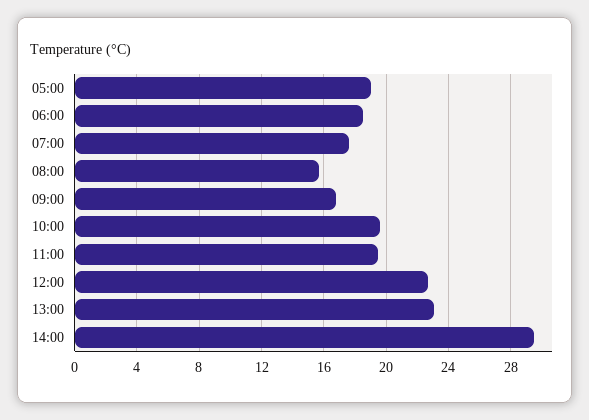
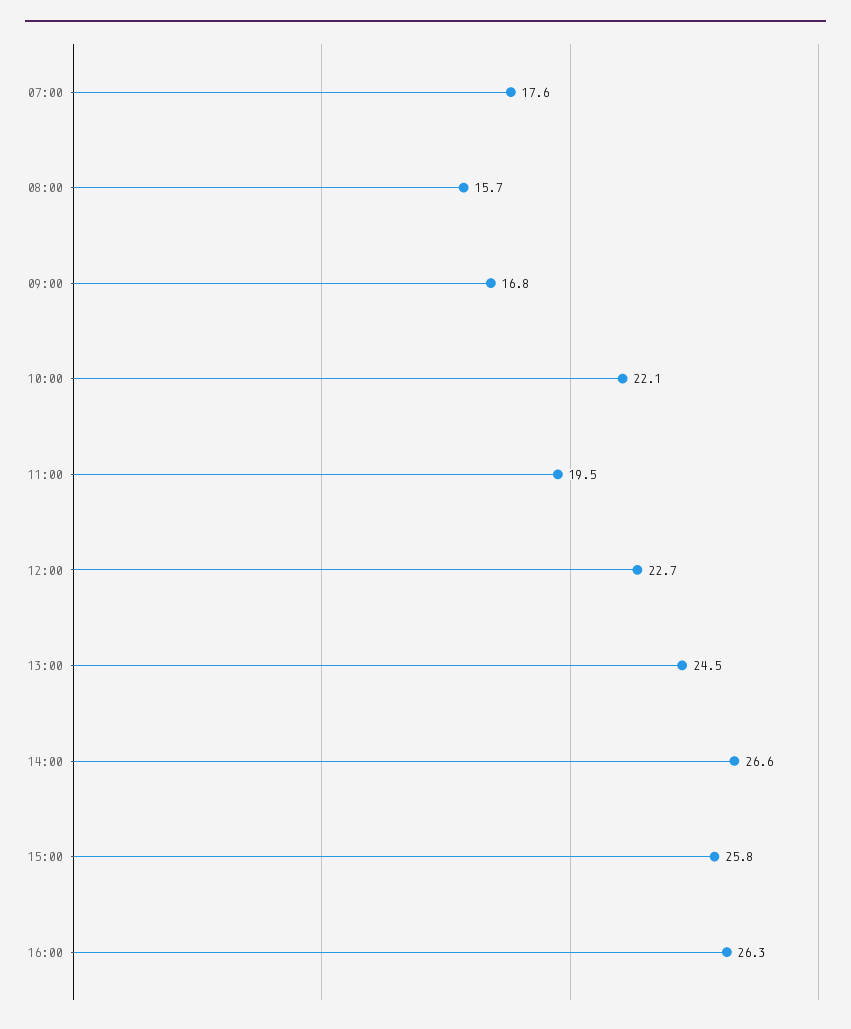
05:00: 19 -> none
06:00: 18.5 -> none
10:00: 19.5 -> 22.1
13:00: 23 -> 24.5
14:00: 29.5 -> 26.6
15:00: none -> 25.8
16:00: none -> 26.3

